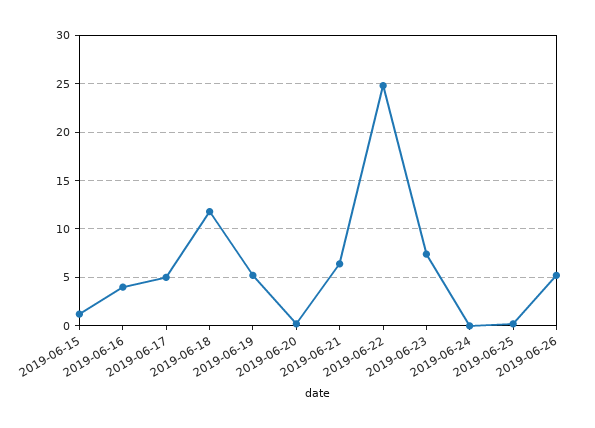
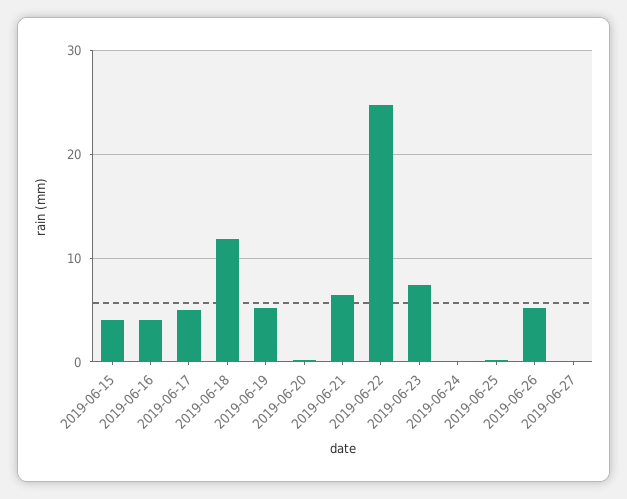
2019-06-15: 1 -> 4
2019-06-27: none -> 0

